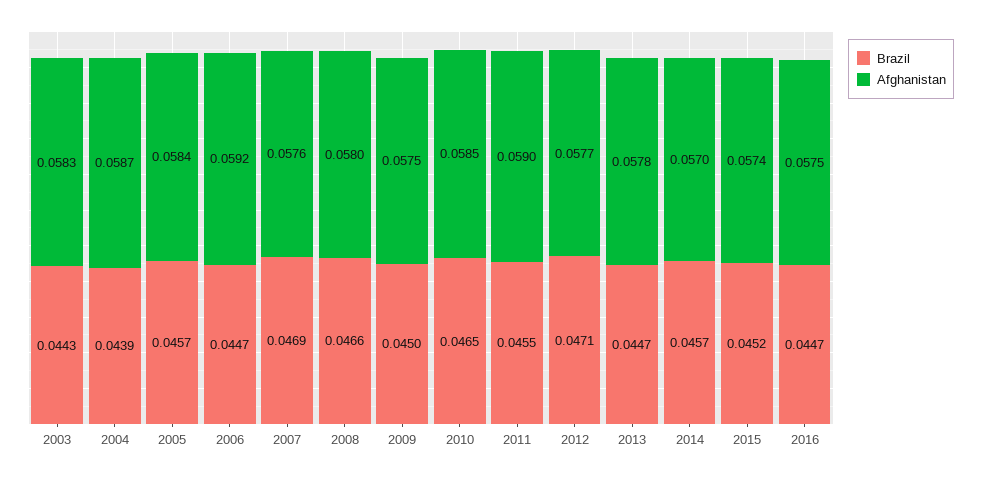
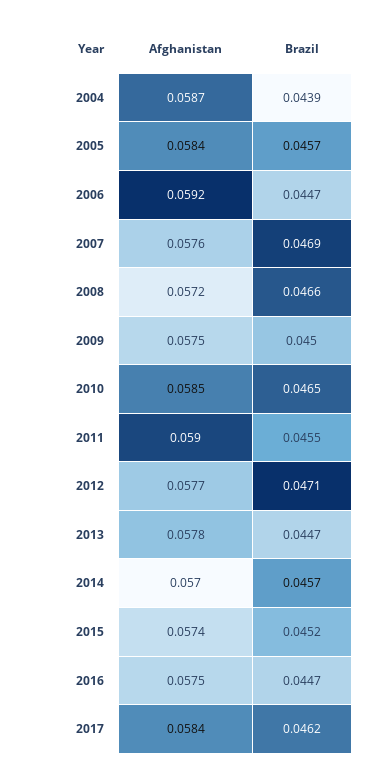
Brazil, 2003: 0.0443 -> none
Afghanistan, 2003: 0.0583 -> none
Afghanistan, 2008: 0.058 -> 0.0572
Afghanistan, 2017: none -> 0.0584
Brazil, 2017: none -> 0.0462

